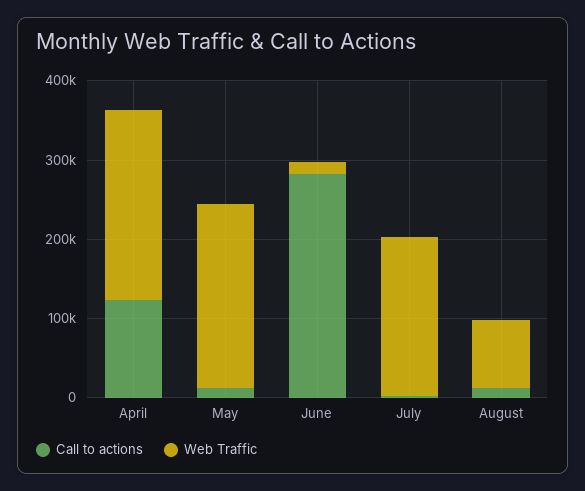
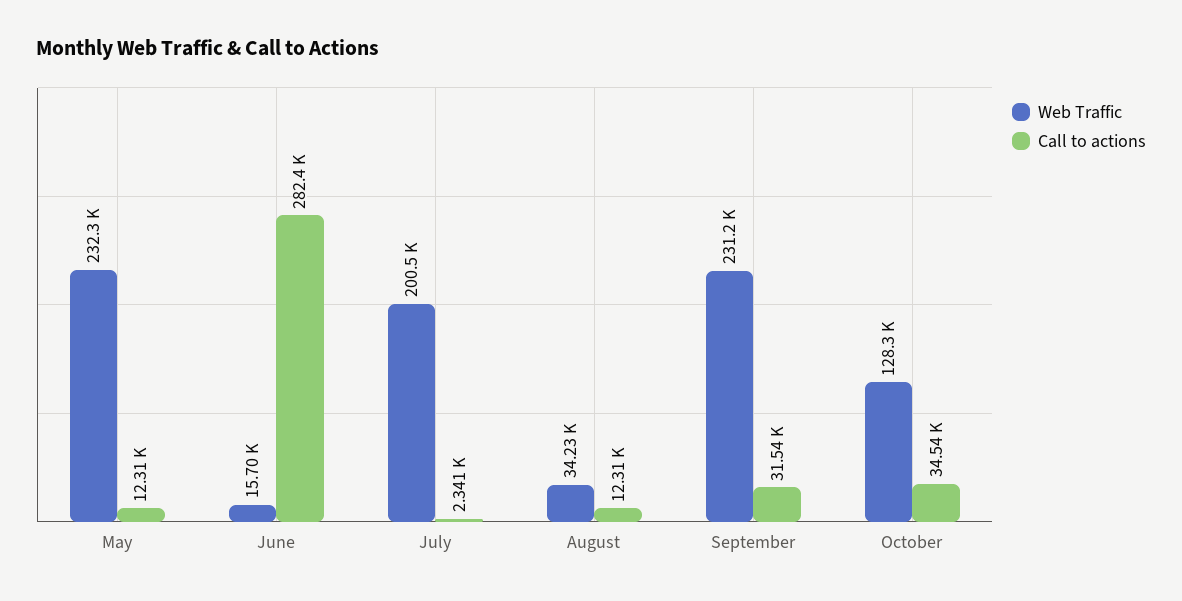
Call to actions, April: 120000 -> none
Web Traffic, April: 240000 -> none
Web Traffic, August: 80000 -> 34230
Web Traffic, September: none -> 231200
Call to actions, September: none -> 31540
Web Traffic, October: none -> 128300
Call to actions, October: none -> 34540

